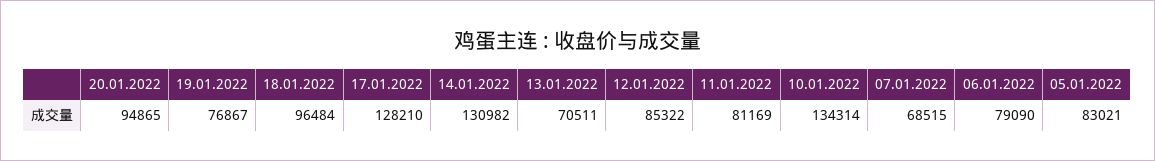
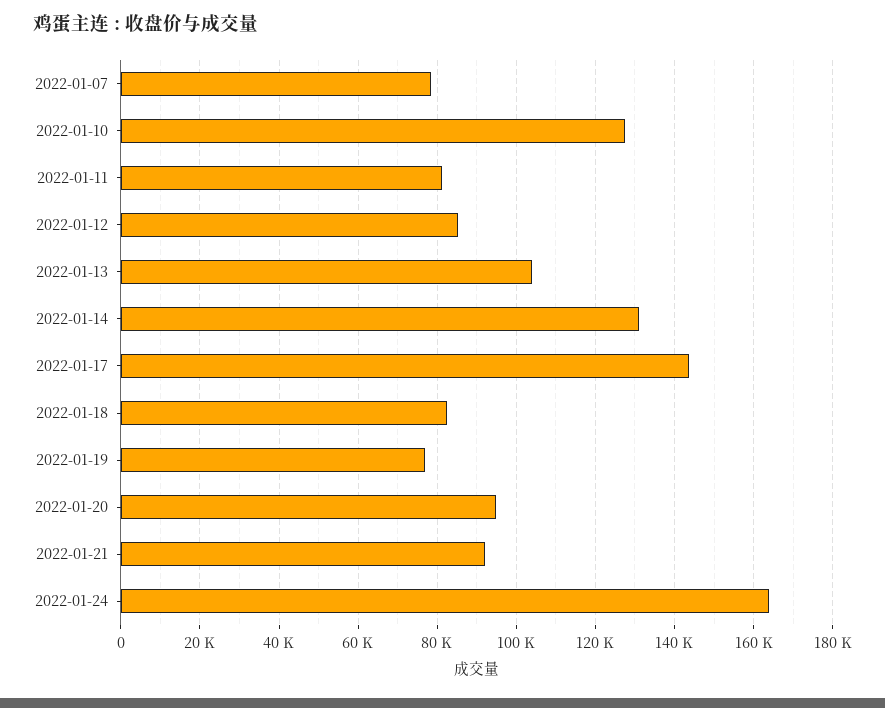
18.01.2022: 96484 -> 82000
17.01.2022: 128210 -> 144000
13.01.2022: 70511 -> 104000
10.01.2022: 134314 -> 128000
07.01.2022: 68515 -> 78000
06.01.2022: 79090 -> none
05.01.2022: 83021 -> none
2022-01-21: none -> 92000
2022-01-24: none -> 164000

